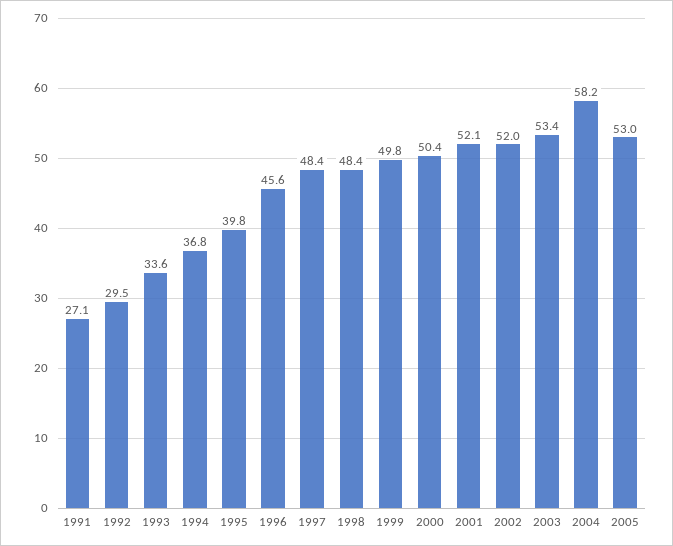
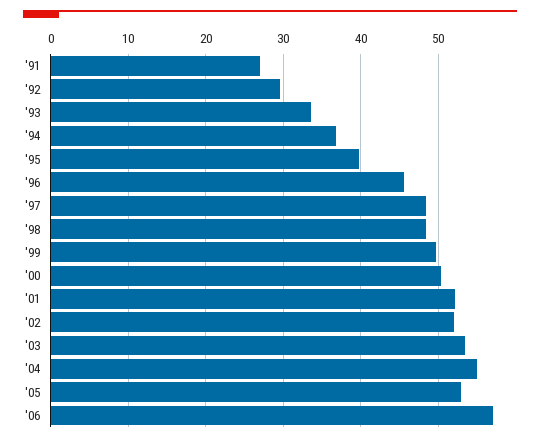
2004: 58.2 -> 55
'06: none -> 57

